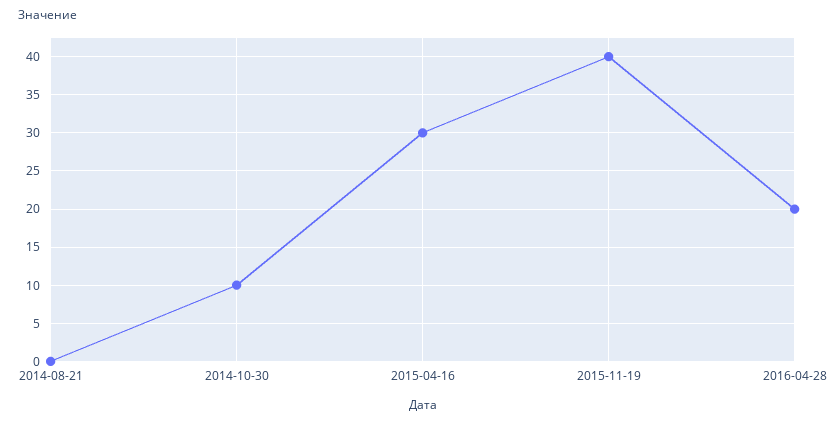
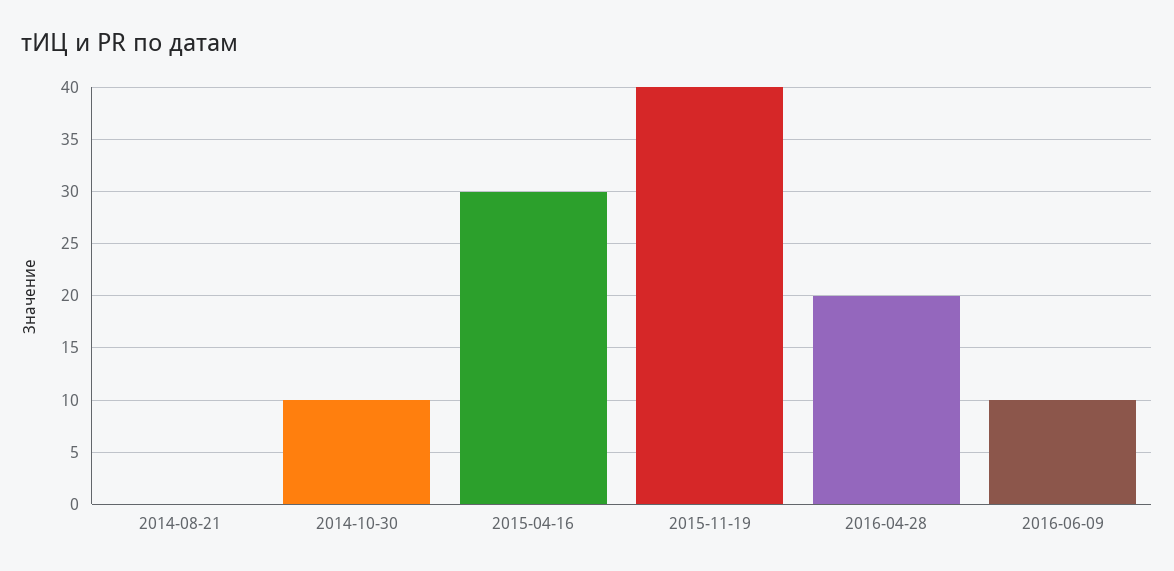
2016-06-09: none -> 10

